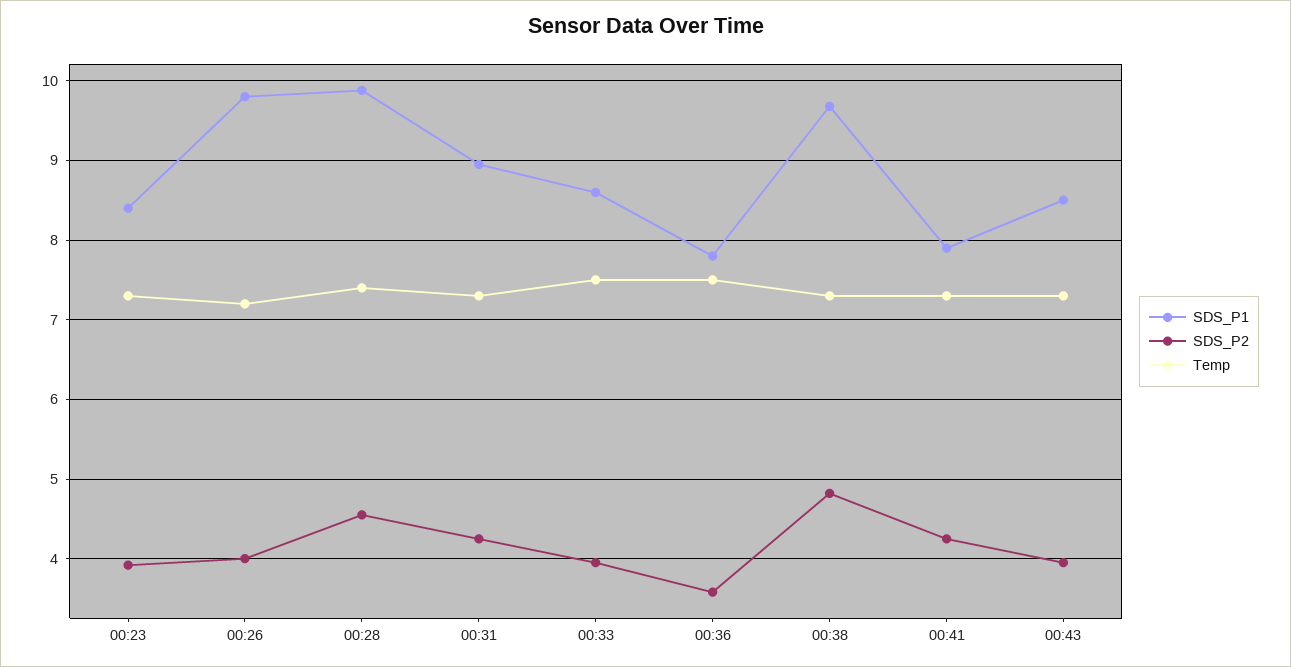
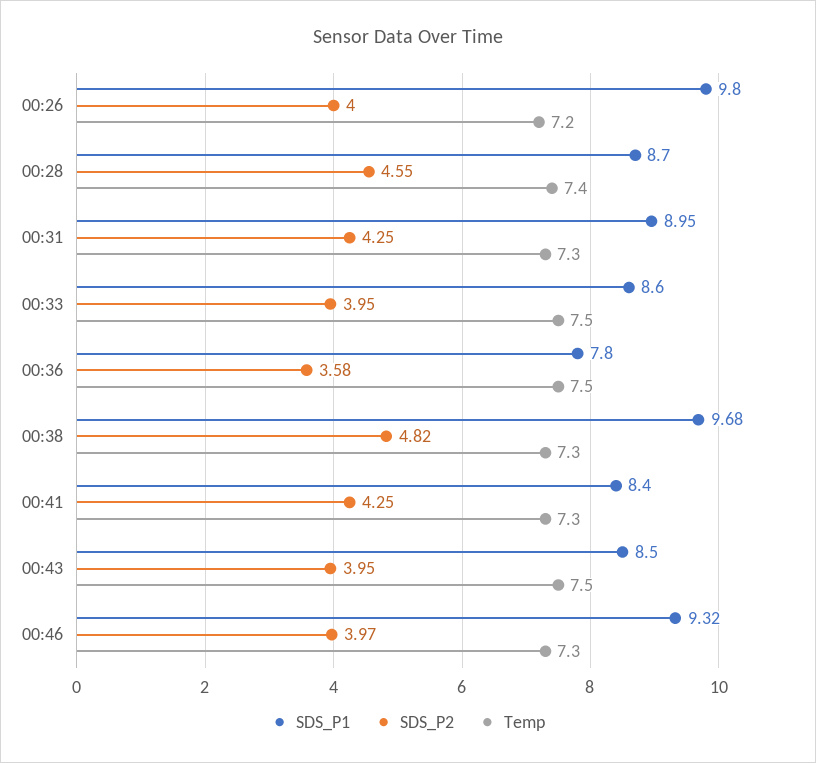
SDS_P1, 00:23: 8.4 -> none
SDS_P2, 00:23: 3.9 -> none
Temp, 00:23: 7.3 -> none
SDS_P1, 00:28: 9.9 -> 8.7
SDS_P1, 00:41: 7.9 -> 8.4
Temp, 00:43: 7.3 -> 7.5
SDS_P1, 00:46: none -> 9.32
SDS_P2, 00:46: none -> 3.97
Temp, 00:46: none -> 7.3

